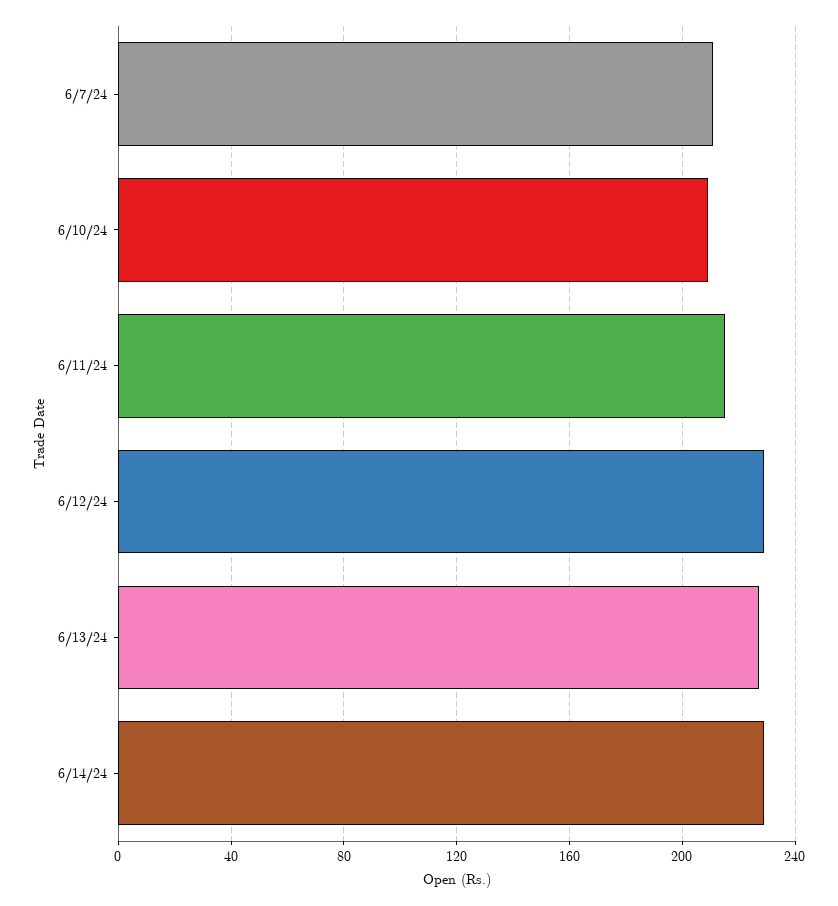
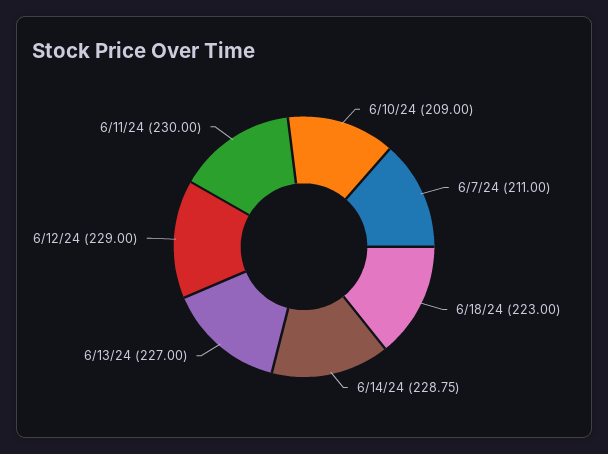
6/11/24: 215 -> 230
6/18/24: none -> 223

